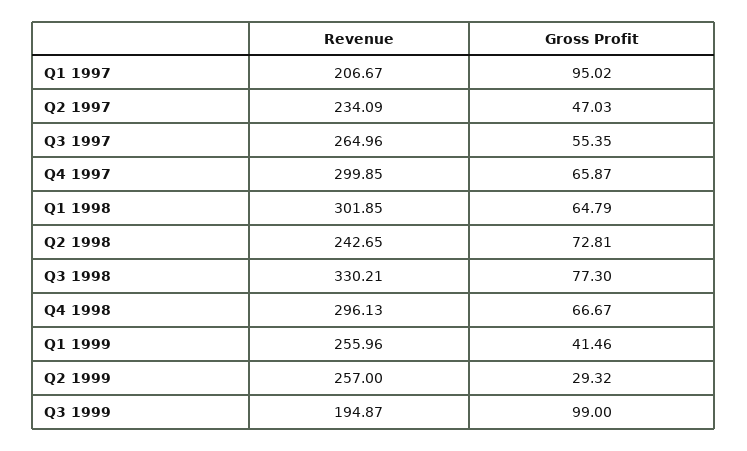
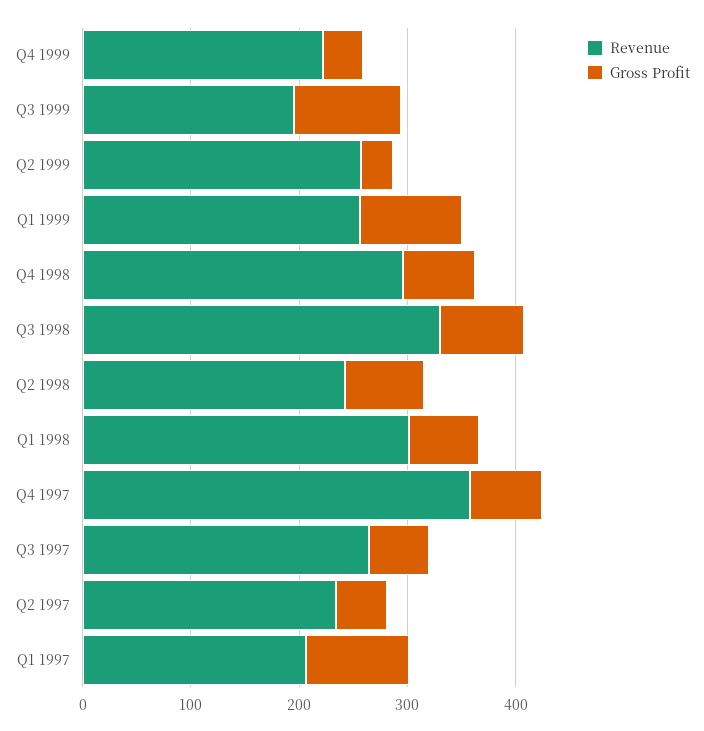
Revenue, Q4 1997: 299.85 -> 360
Gross Profit, Q1 1999: 41.46 -> 100
Revenue, Q4 1999: none -> 220
Gross Profit, Q4 1999: none -> 40

